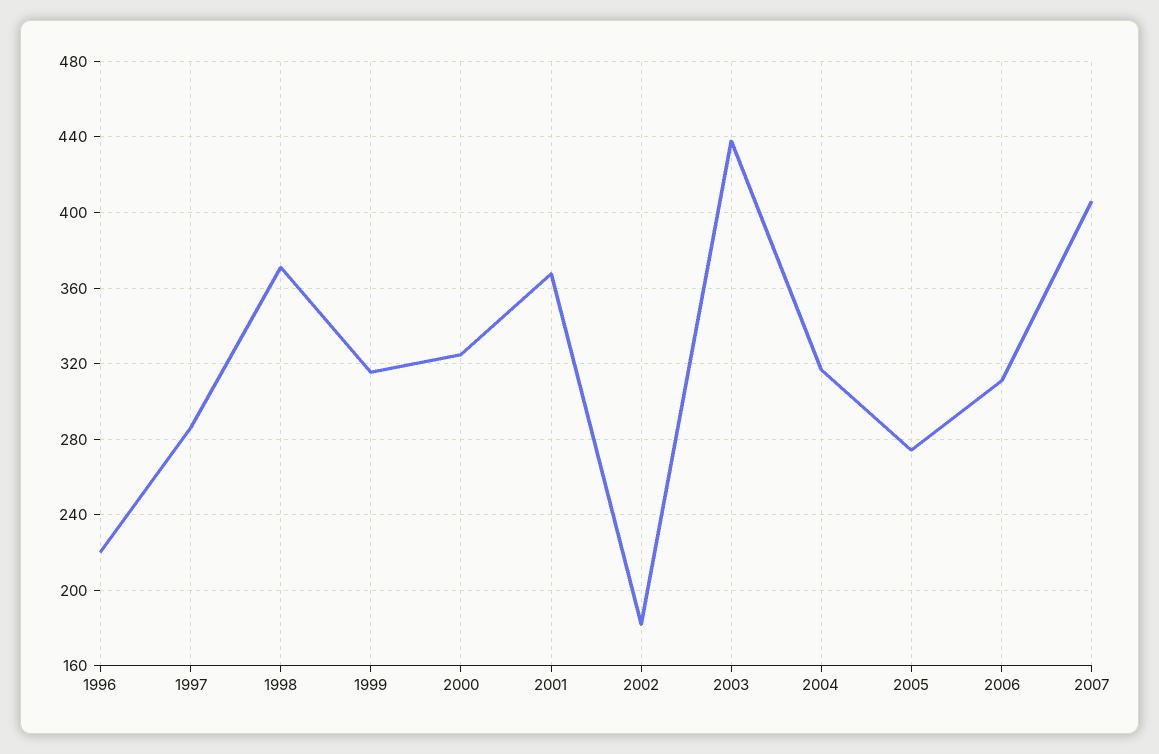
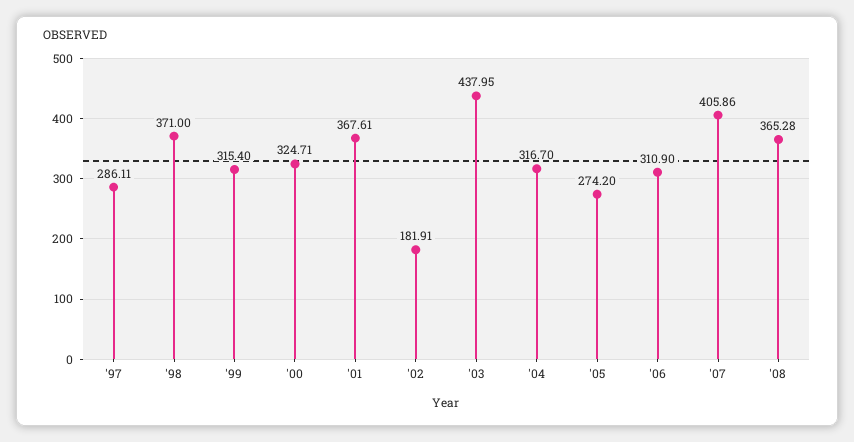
1996: 220 -> none
'08: none -> 365.28

